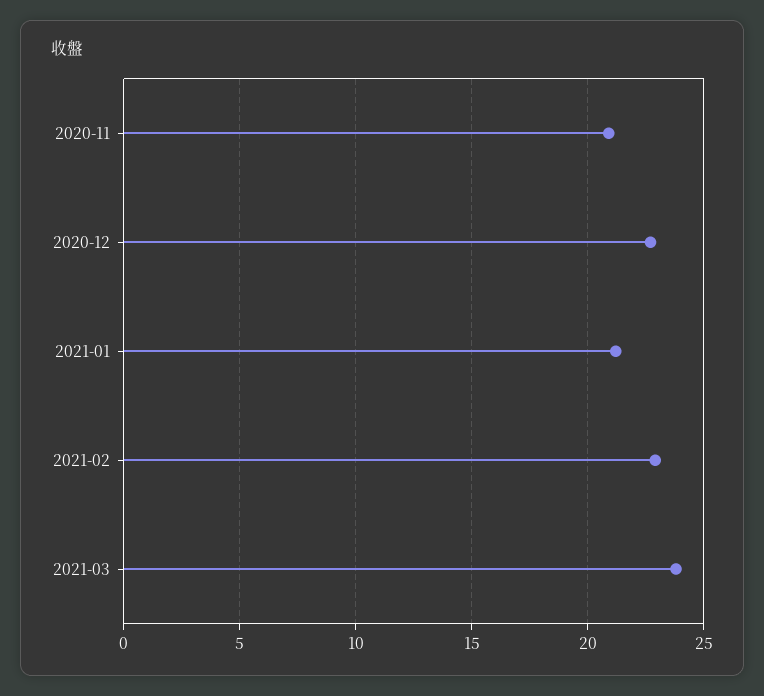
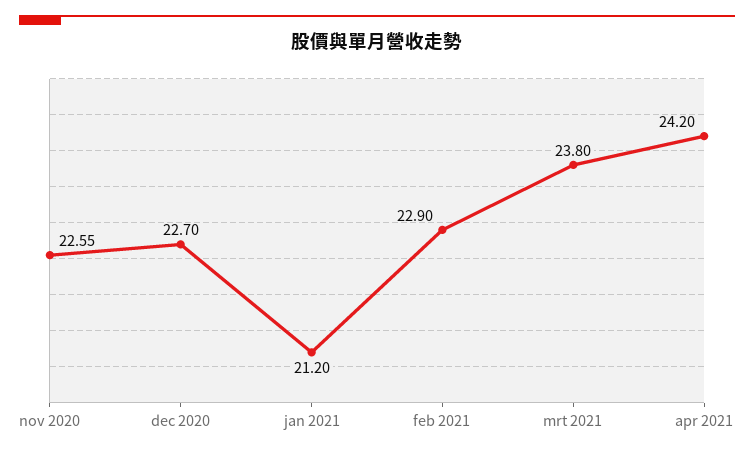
2020-11: 21 -> 22.55
apr 2021: none -> 24.2

